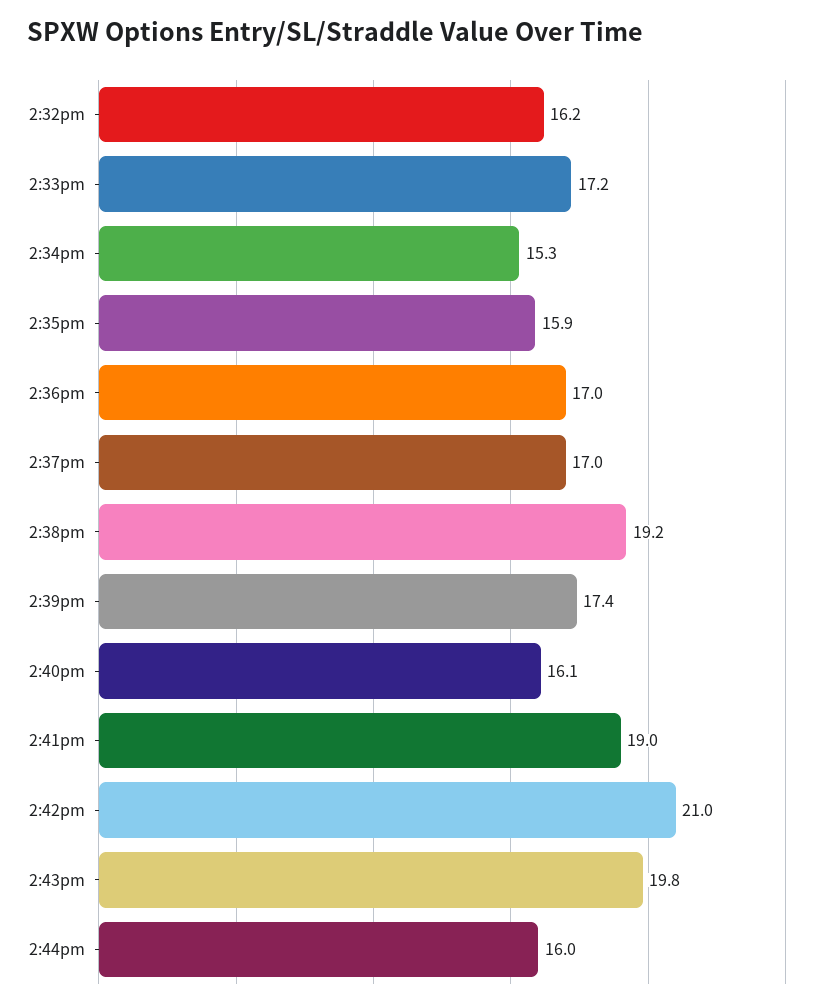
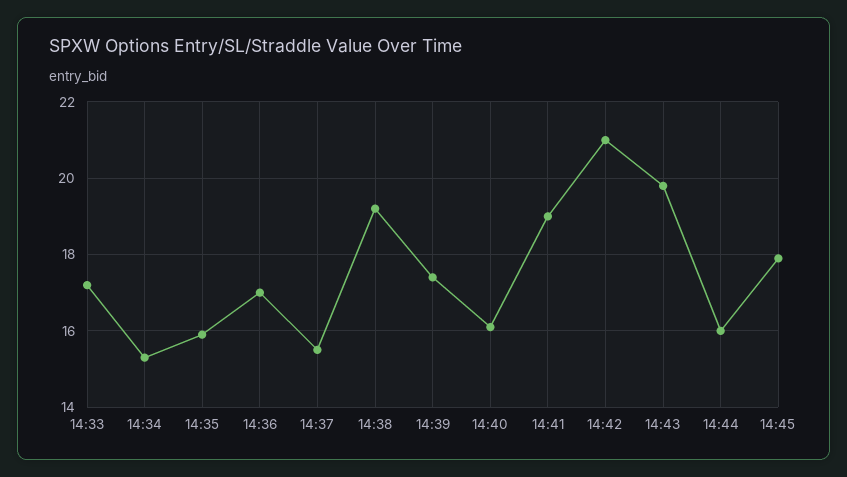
2:32pm: 16.2 -> none
2:37pm: 17 -> 15.5
14:45: none -> 18

